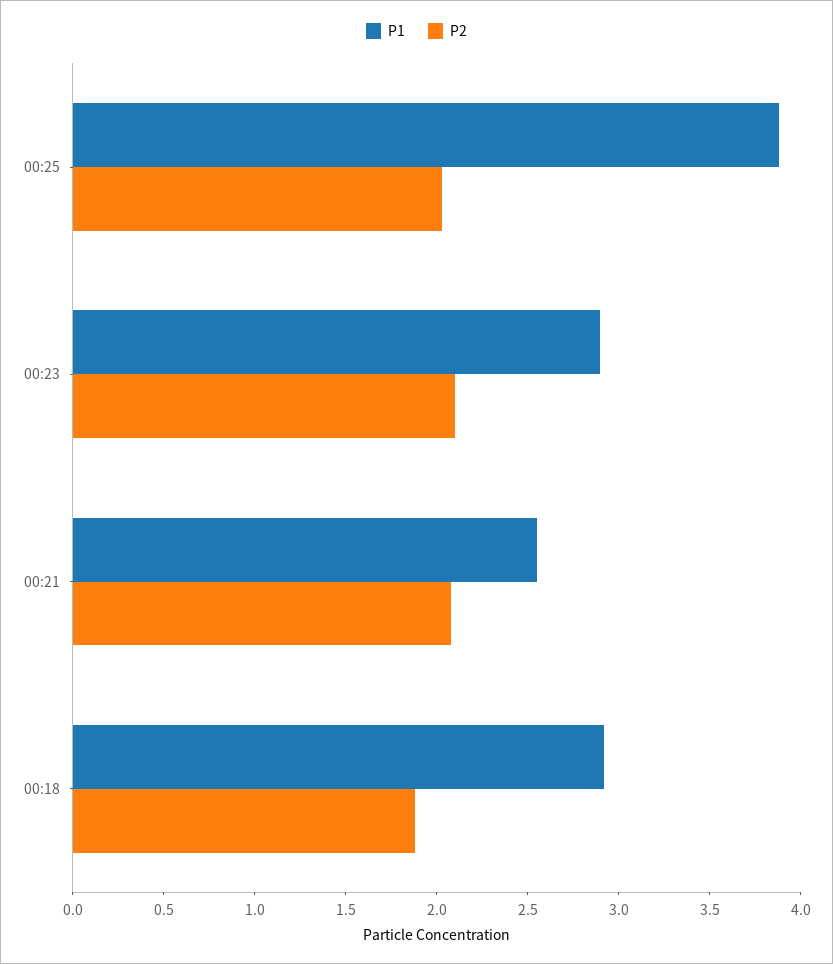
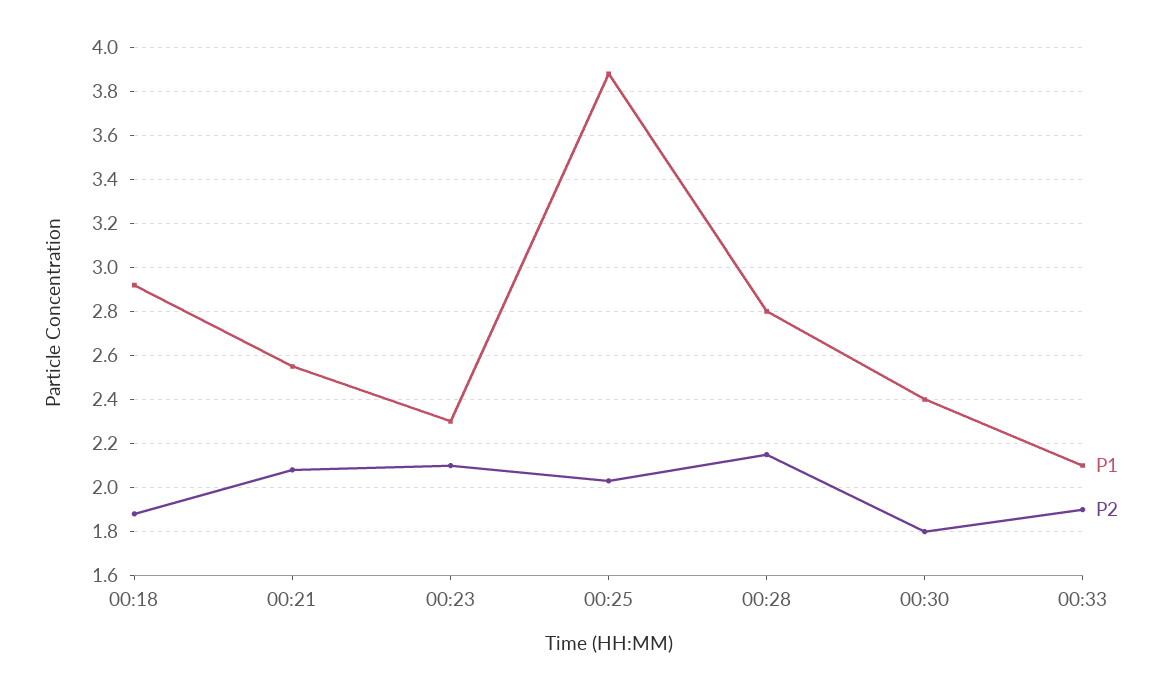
P1, 00:23: 2.9 -> 2.3
P1, 00:28: none -> 2.8
P2, 00:28: none -> 2.15
P1, 00:30: none -> 2.4
P2, 00:30: none -> 1.8
P1, 00:33: none -> 2.1
P2, 00:33: none -> 1.9

